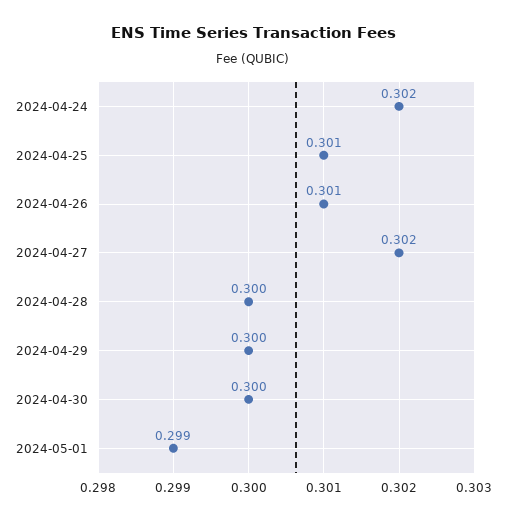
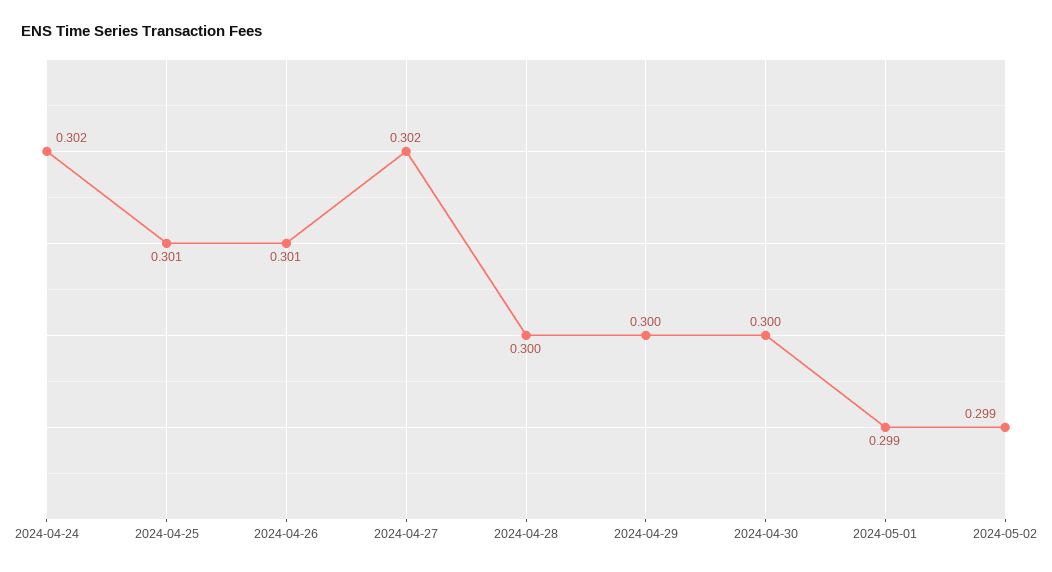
2024-05-02: none -> 0.299

